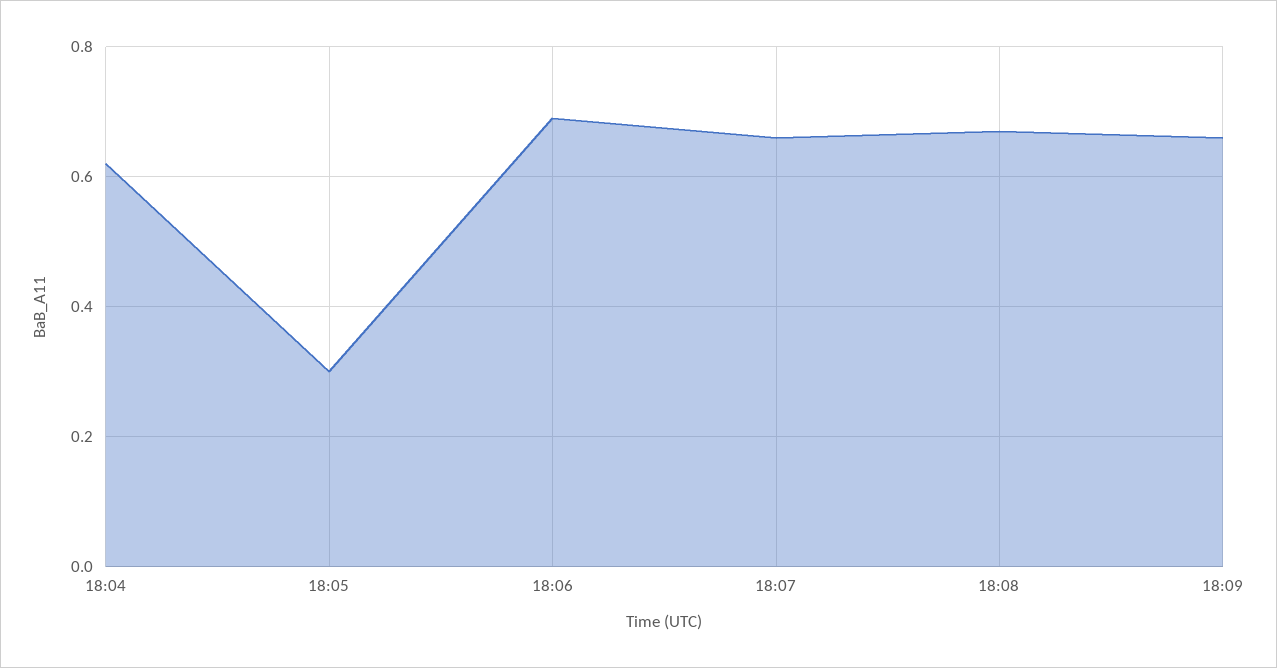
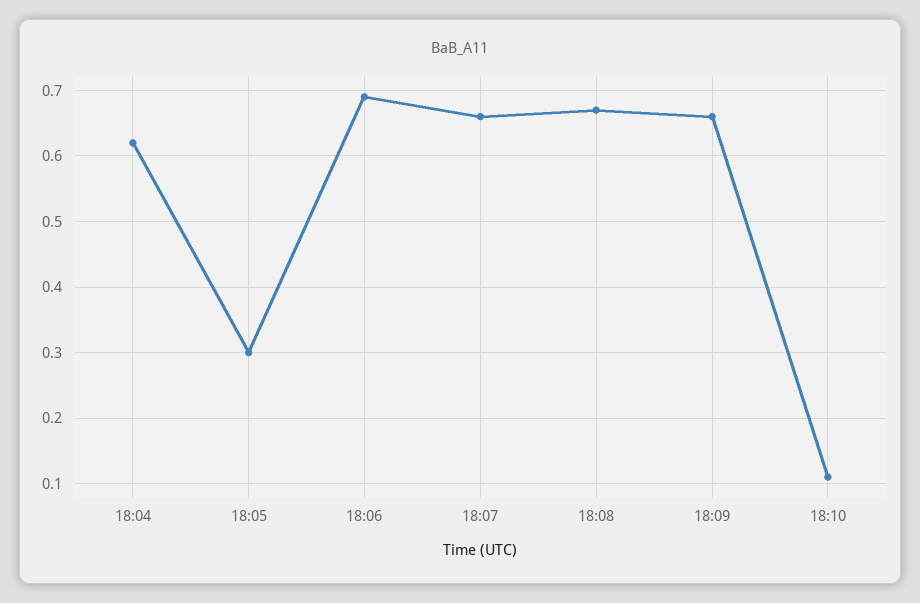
18:10: none -> 0.11

